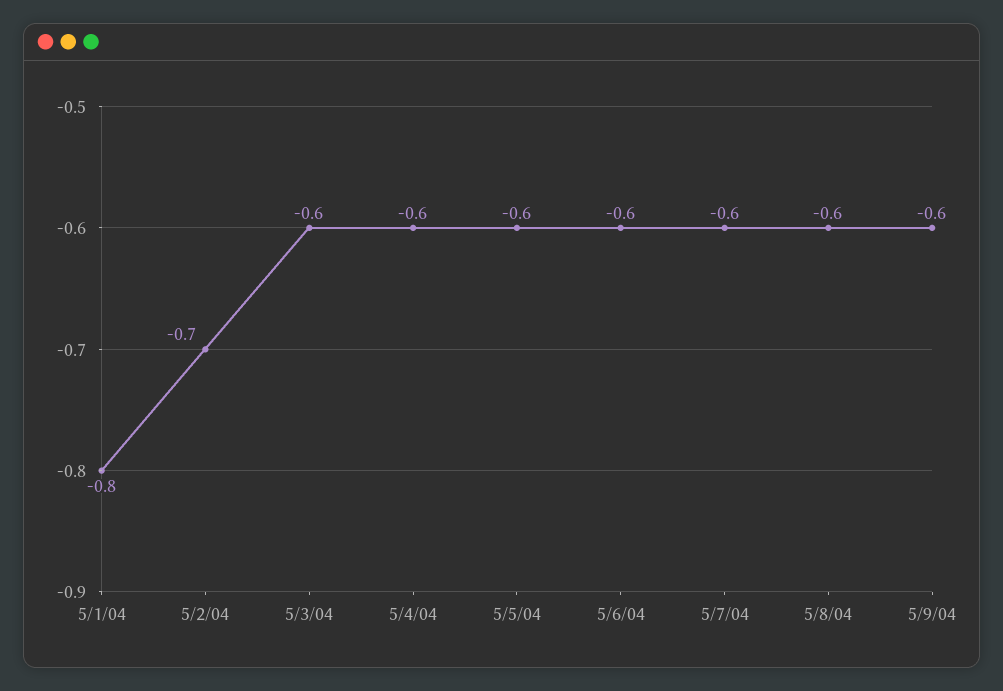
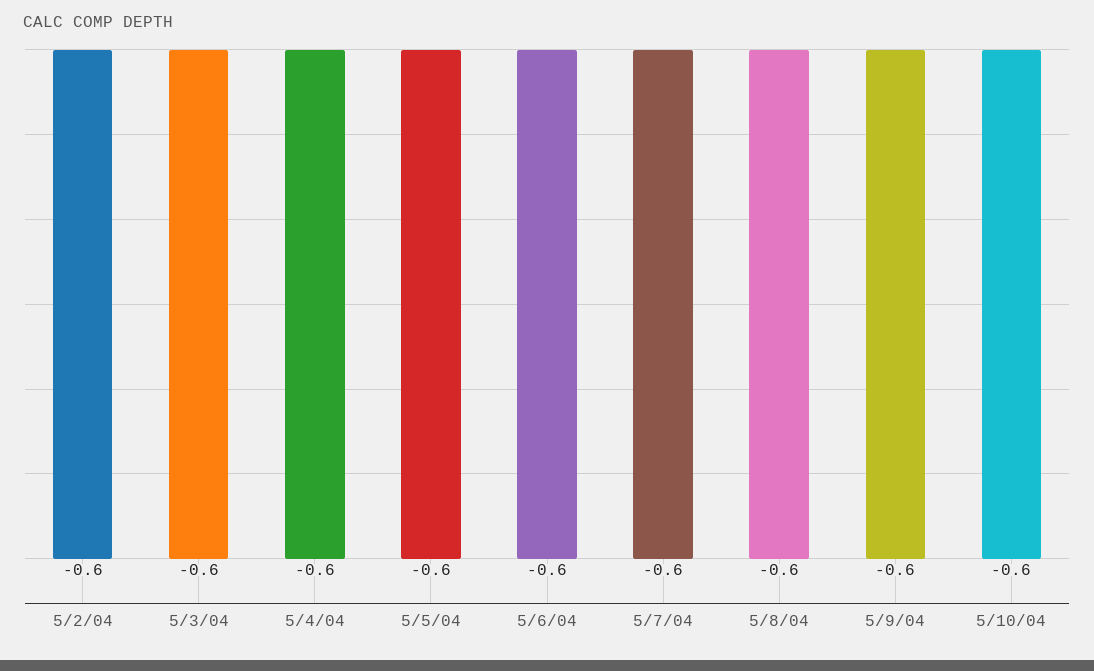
5/1/04: -0.8 -> none
5/2/04: -0.7 -> -0.6
5/10/04: none -> -0.6

